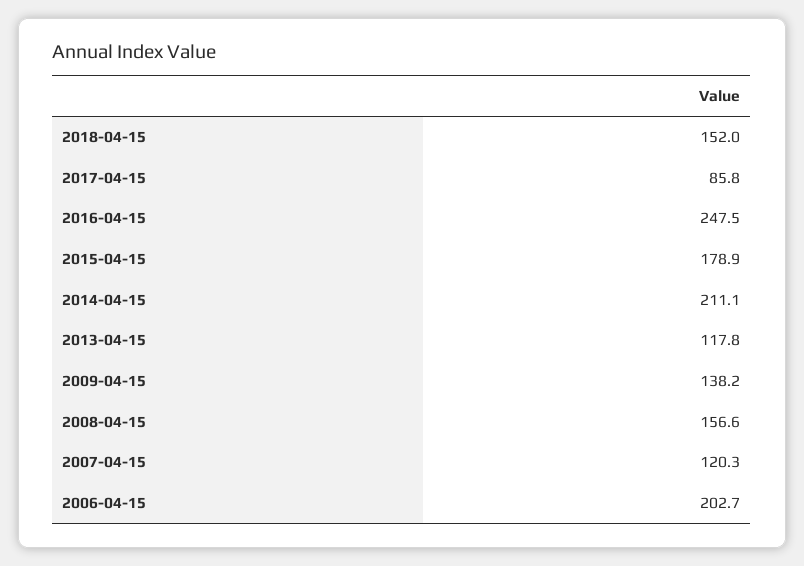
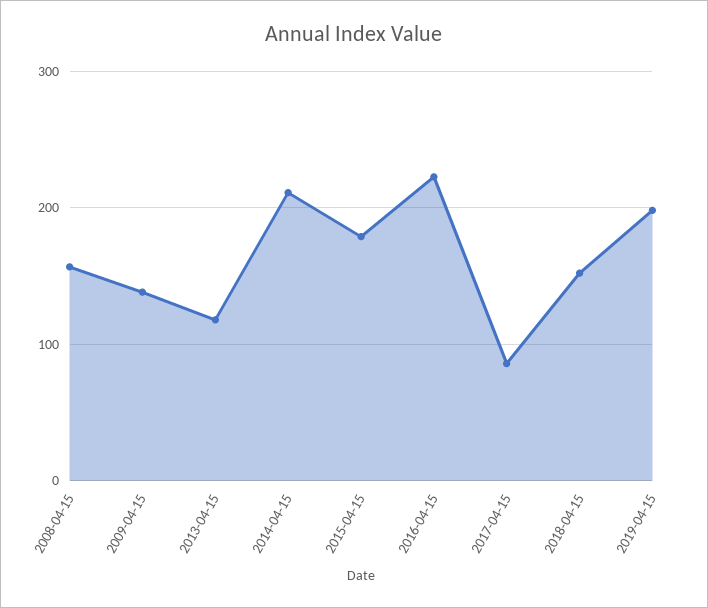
2016-04-15: 247.5 -> 220
2007-04-15: 120.3 -> none
2006-04-15: 202.7 -> none
2019-04-15: none -> 200

